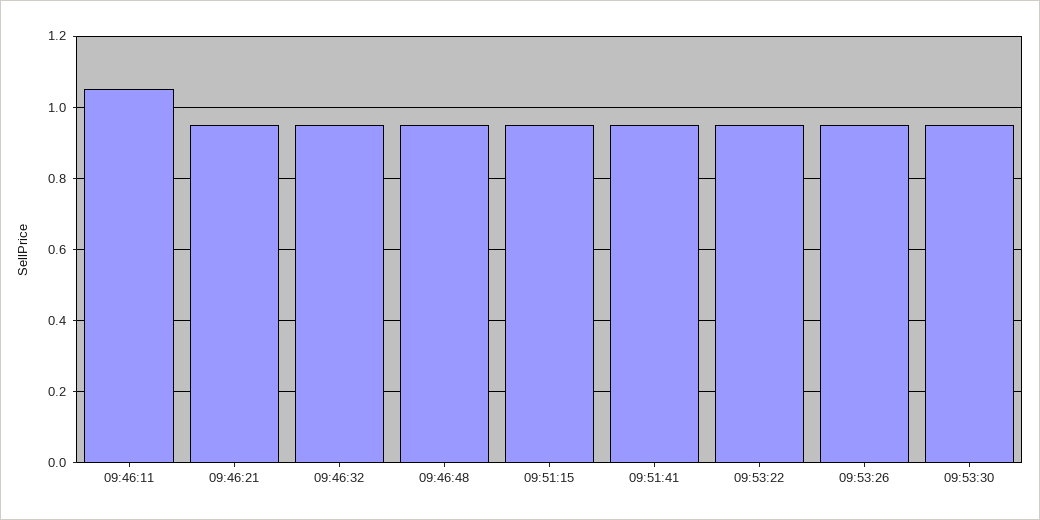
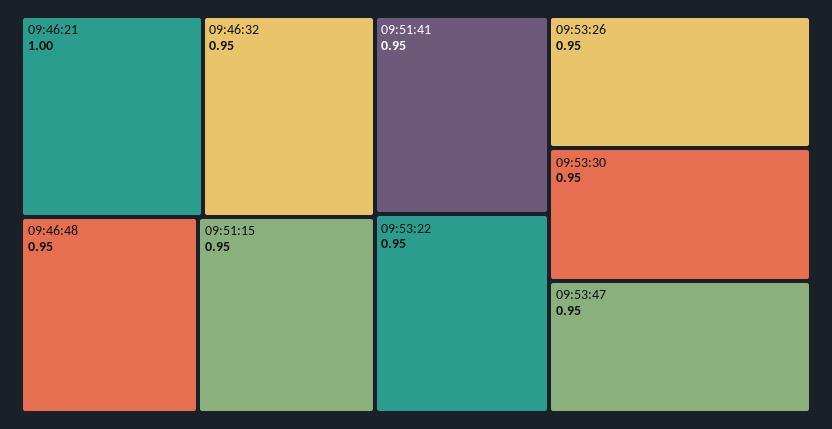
09:46:11: 1.05 -> none
09:46:21: 0.95 -> 1
09:53:47: none -> 0.95

